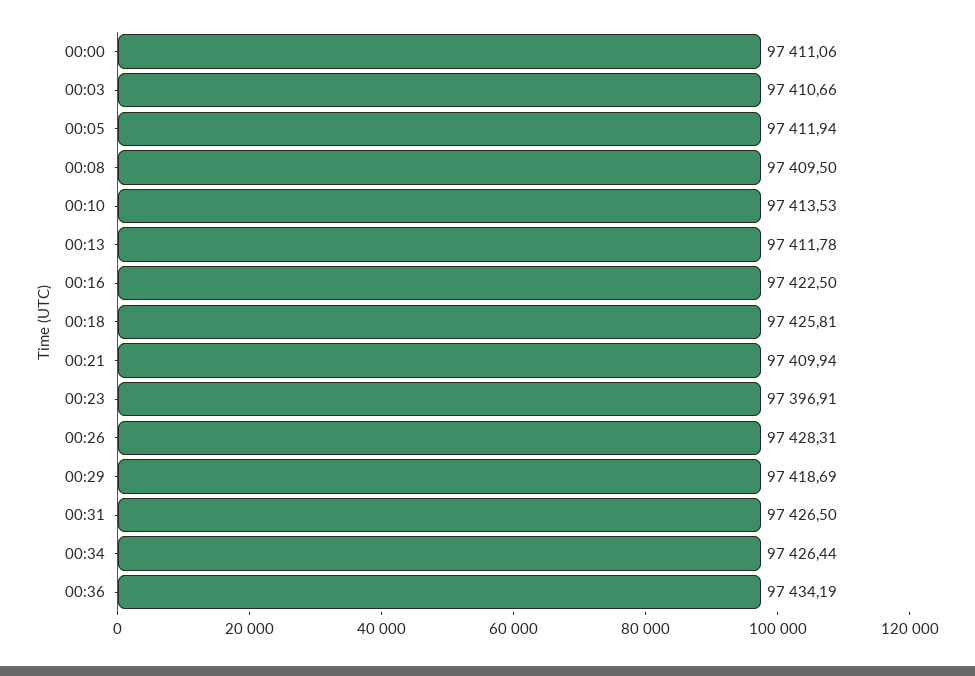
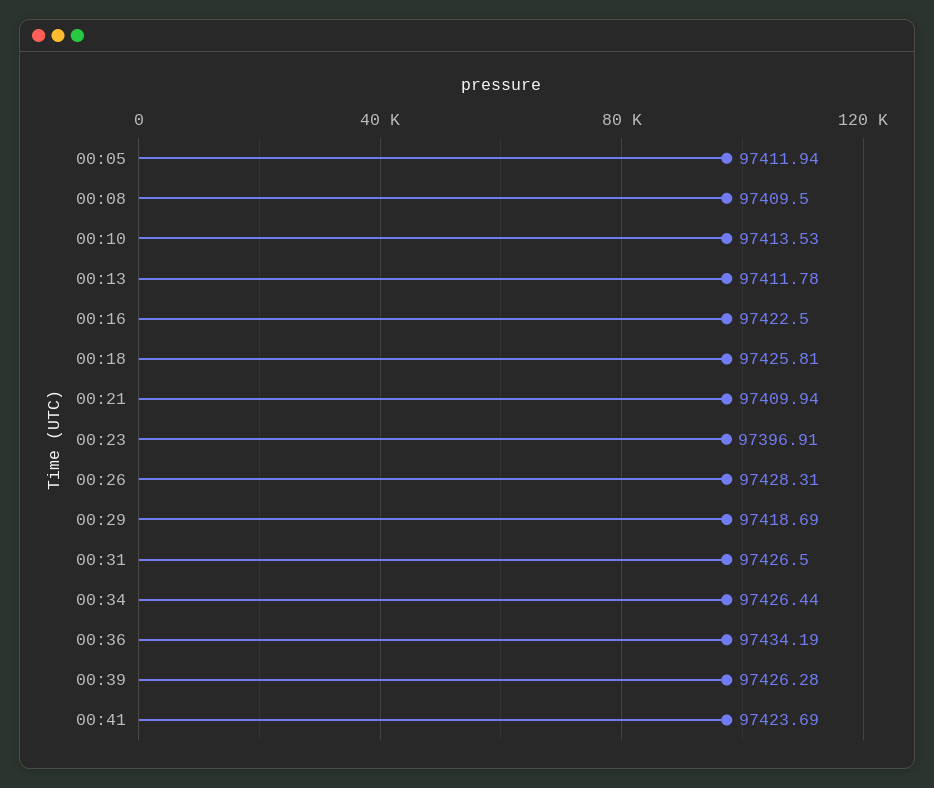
00:00: 97411.06 -> none
00:03: 97410.66 -> none
00:39: none -> 97426.28
00:41: none -> 97423.69

